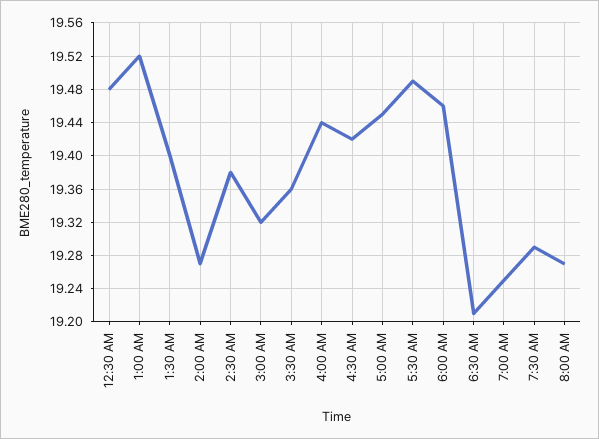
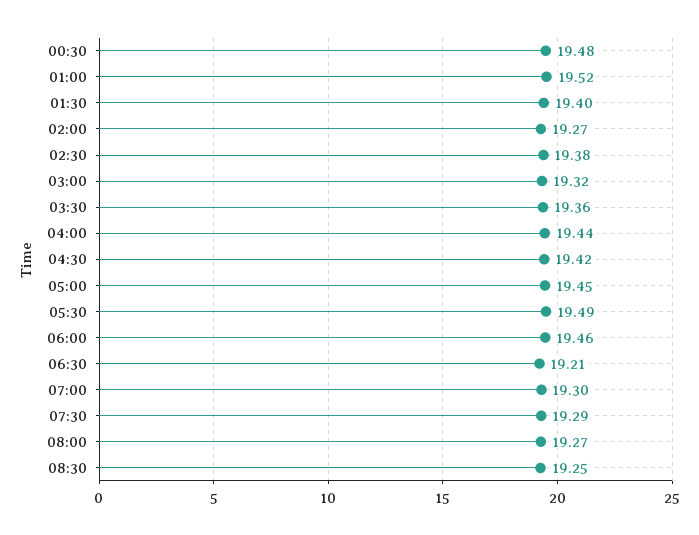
7:00 AM: 19.25 -> 19.3
08:30: none -> 19.25

